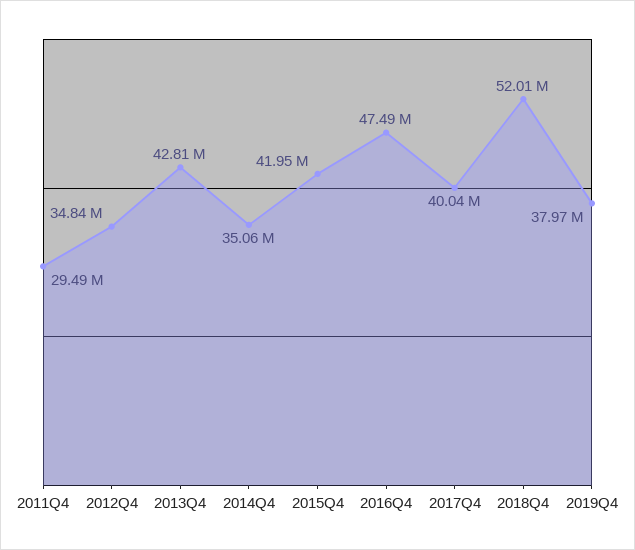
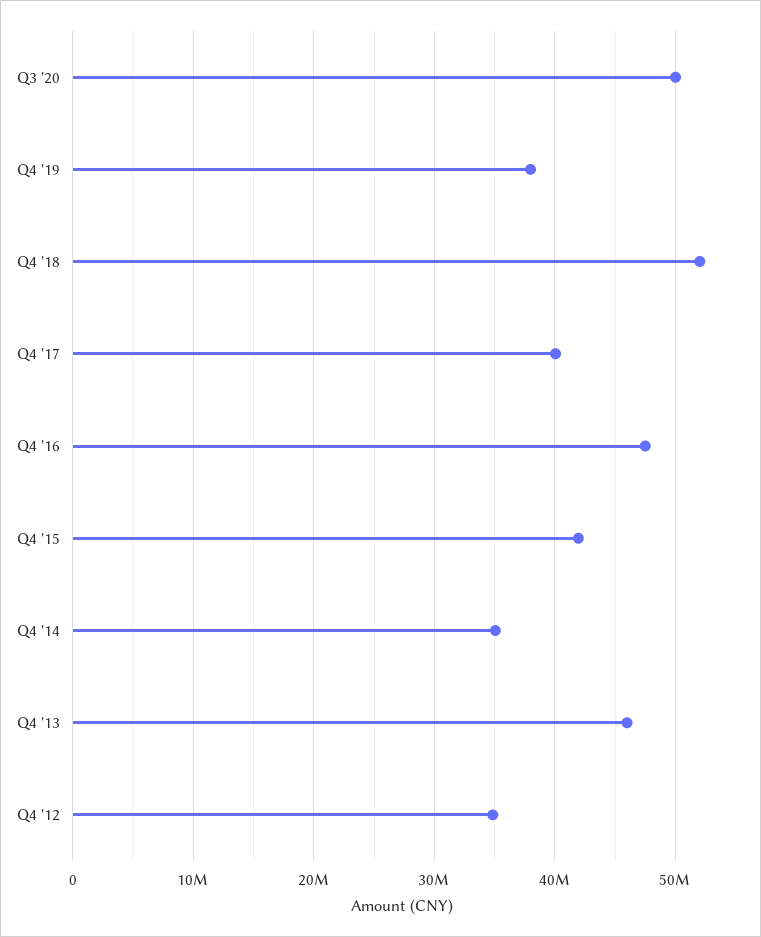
2011Q4: 29490000 -> none
2013Q4: 42810000 -> 46000000
Q3 '20: none -> 50000000

